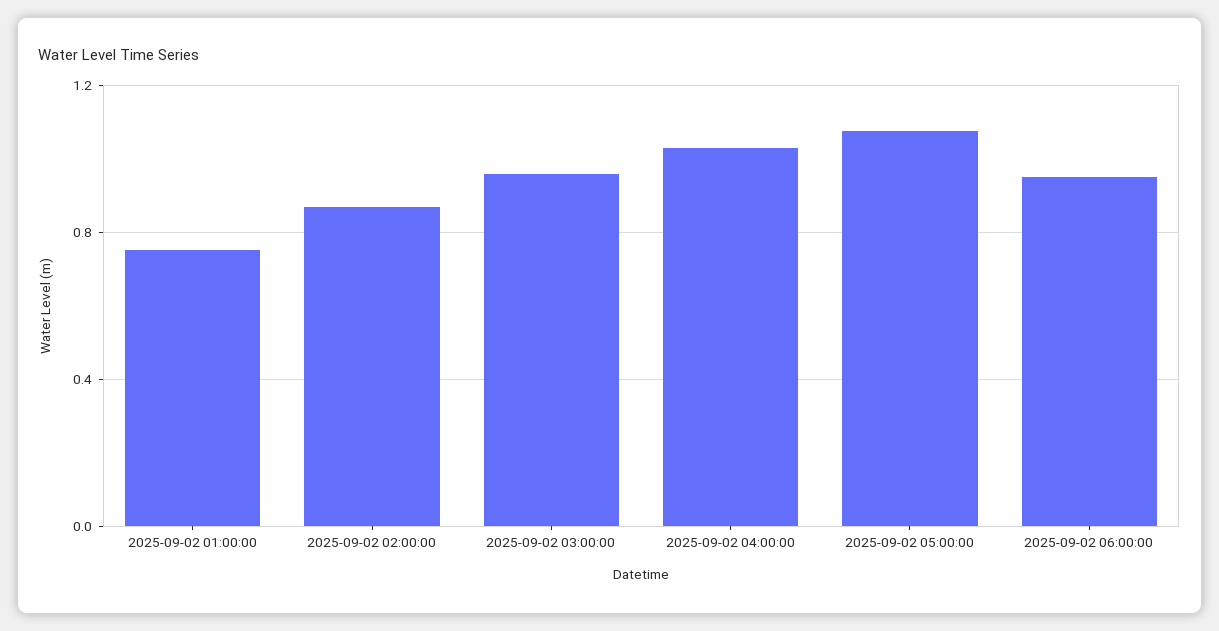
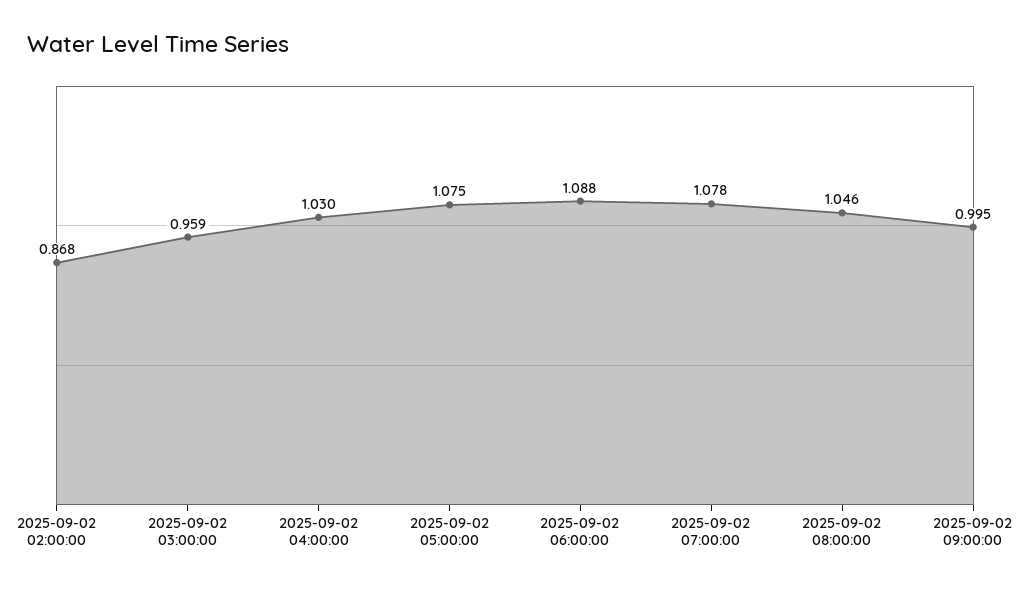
2025-09-02 01:00:00: 0.75 -> none
2025-09-02 06:00:00: 0.95 -> 1.088
2025-09-02 07:00:00: none -> 1.078
2025-09-02 08:00:00: none -> 1.046
2025-09-02 09:00:00: none -> 0.995

